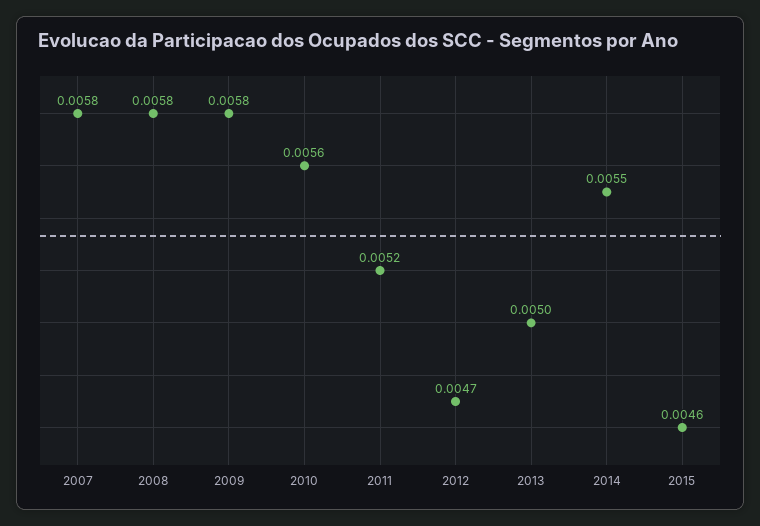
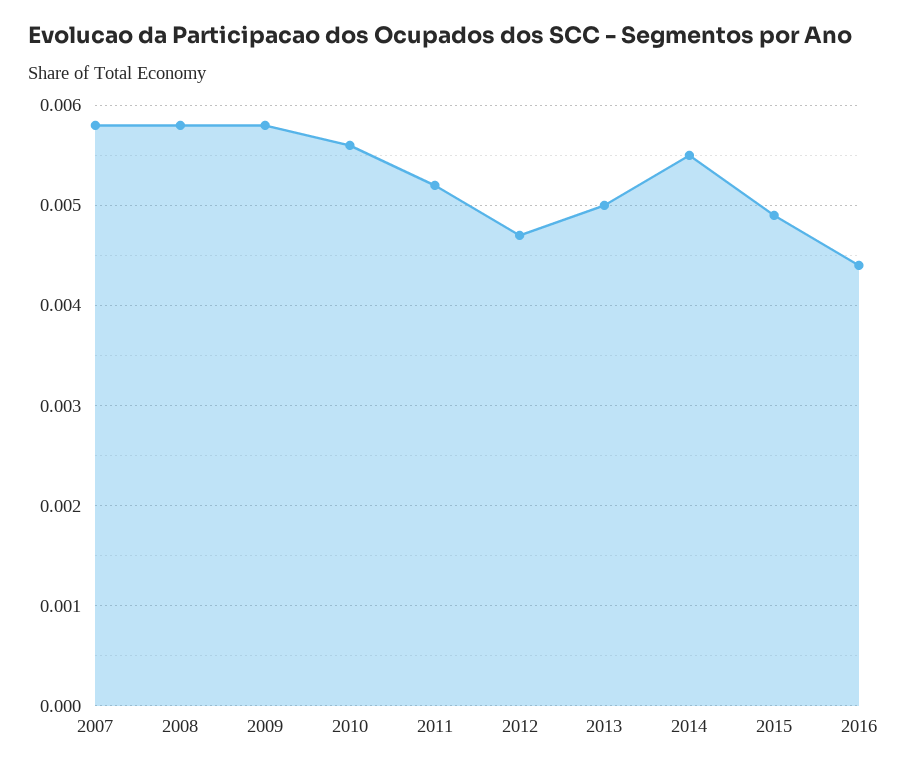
2015: 0.0046 -> 0.0049
2016: none -> 0.0044

